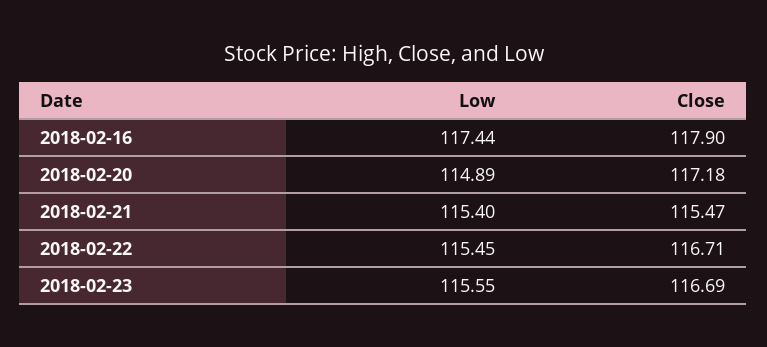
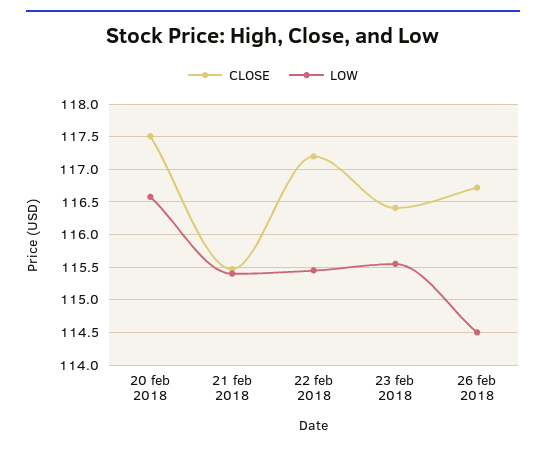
Low, 2018-02-16: 117.44 -> none
Close, 2018-02-16: 117.9 -> none
Low, 2018-02-20: 114.89 -> 116.6
Close, 2018-02-20: 117.18 -> 117.5
Close, 2018-02-22: 116.71 -> 117.2
Close, 2018-02-23: 116.69 -> 116.4
Close, 26 feb 2018: none -> 116.7
Low, 26 feb 2018: none -> 114.5

